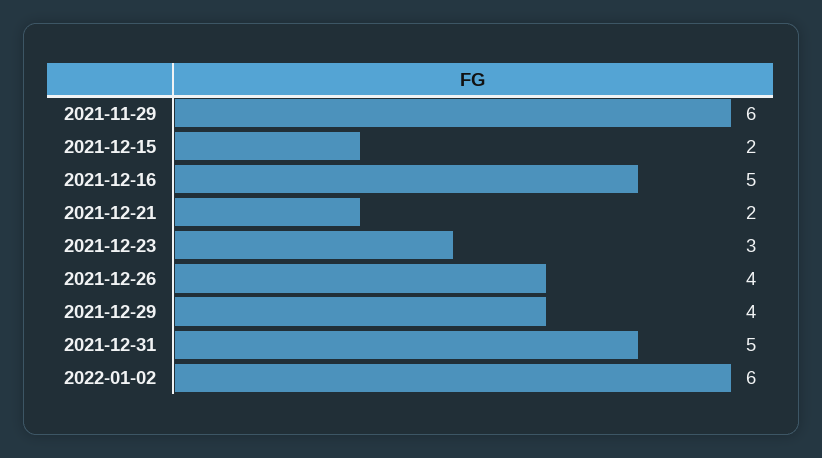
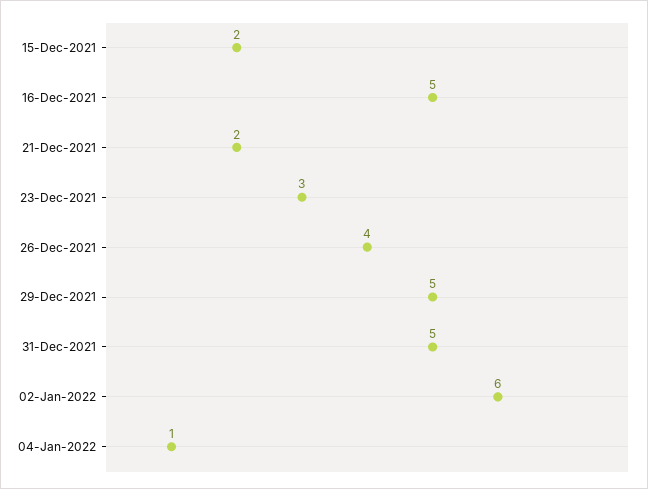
2021-11-29: 6 -> none
2021-12-29: 4 -> 5
04-Jan-2022: none -> 1

